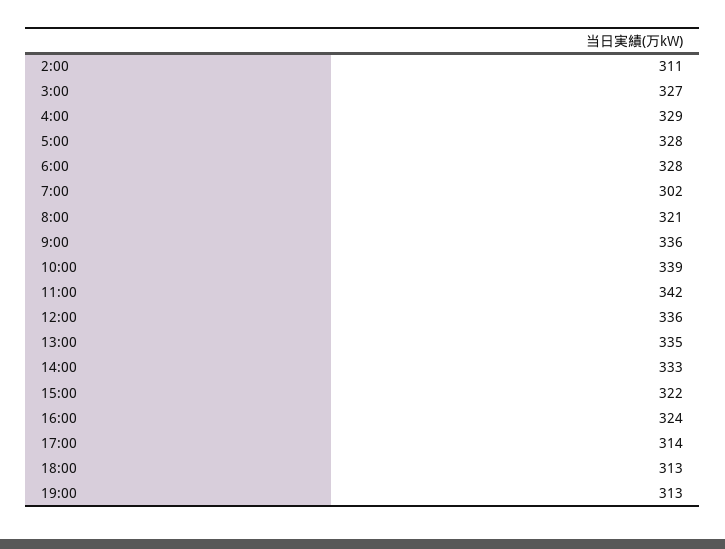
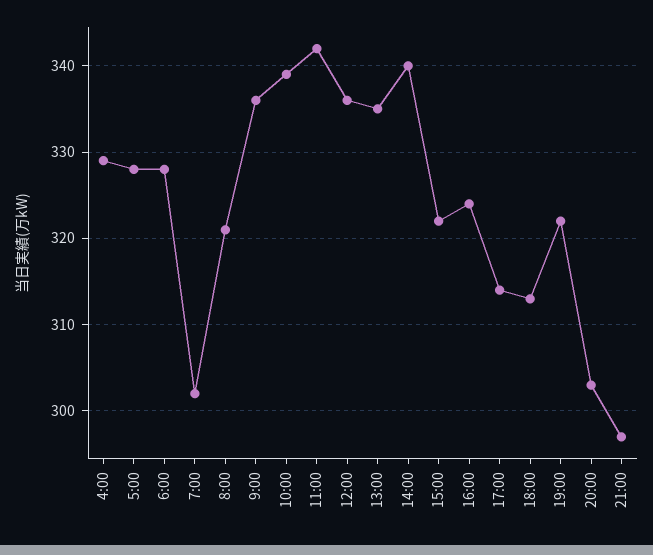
2:00: 311 -> none
3:00: 327 -> none
14:00: 333 -> 340
19:00: 313 -> 322
20:00: none -> 303
21:00: none -> 297

